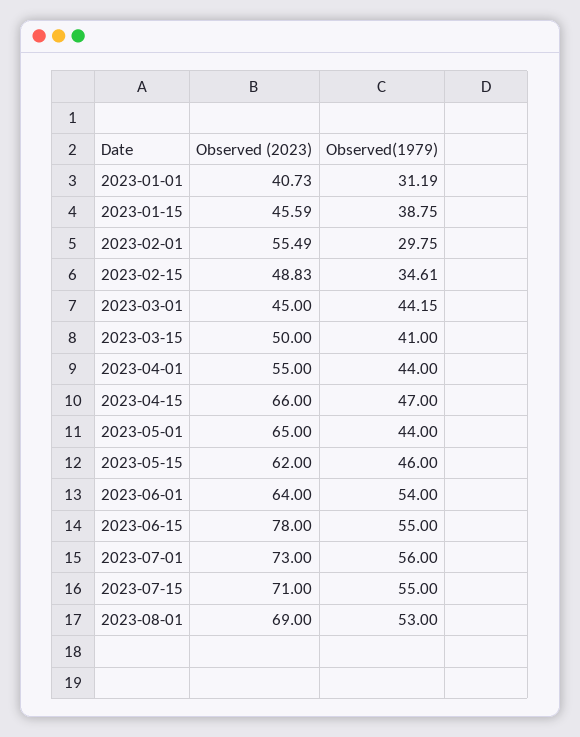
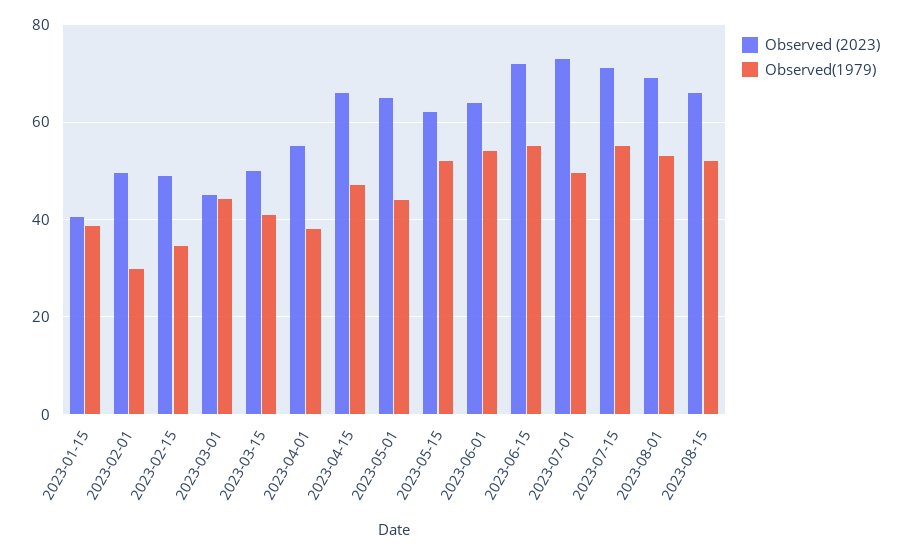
Observed (2023), 2023-01-01: 40.73 -> none
Observed(1979), 2023-01-01: 31.19 -> none
Observed (2023), 2023-01-15: 45.59 -> 40
Observed (2023), 2023-02-01: 55.49 -> 50
Observed(1979), 2023-04-01: 44 -> 38
Observed(1979), 2023-05-15: 46 -> 52
Observed (2023), 2023-06-15: 78 -> 72
Observed(1979), 2023-07-01: 56 -> 50
Observed (2023), 2023-08-15: none -> 66
Observed(1979), 2023-08-15: none -> 52

